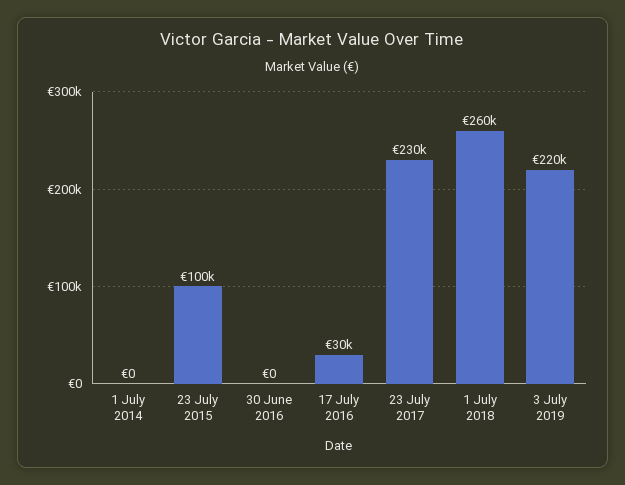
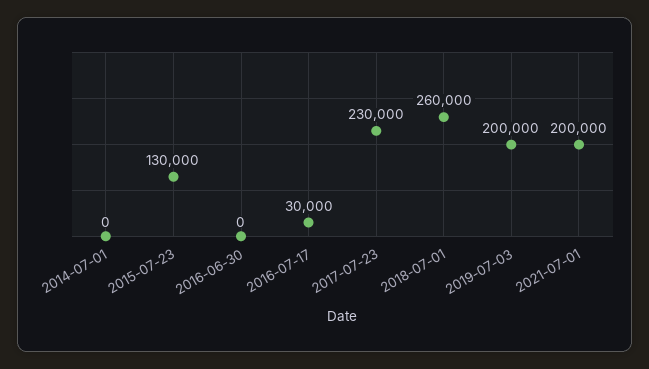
23 July 2015: 100000 -> 130000
3 July 2019: 220000 -> 200000
2021-07-01: none -> 200000

